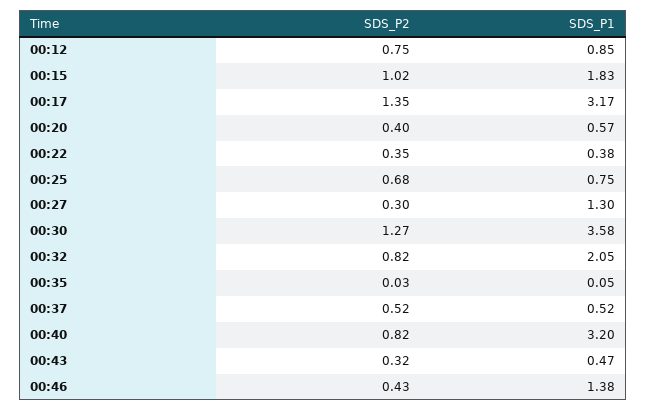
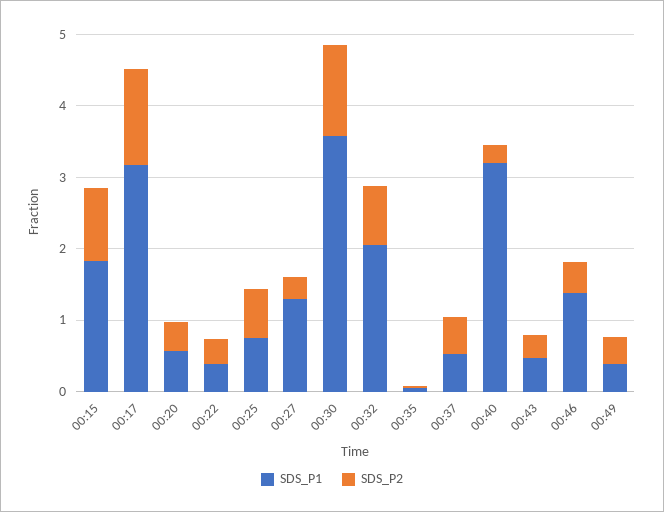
SDS_P2, 00:12: 0.75 -> none
SDS_P1, 00:12: 0.85 -> none
SDS_P2, 00:40: 0.82 -> 0.2
SDS_P1, 00:49: none -> 0.4
SDS_P2, 00:49: none -> 0.4

